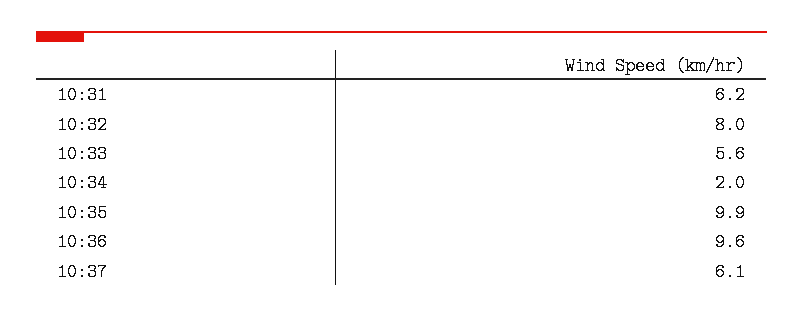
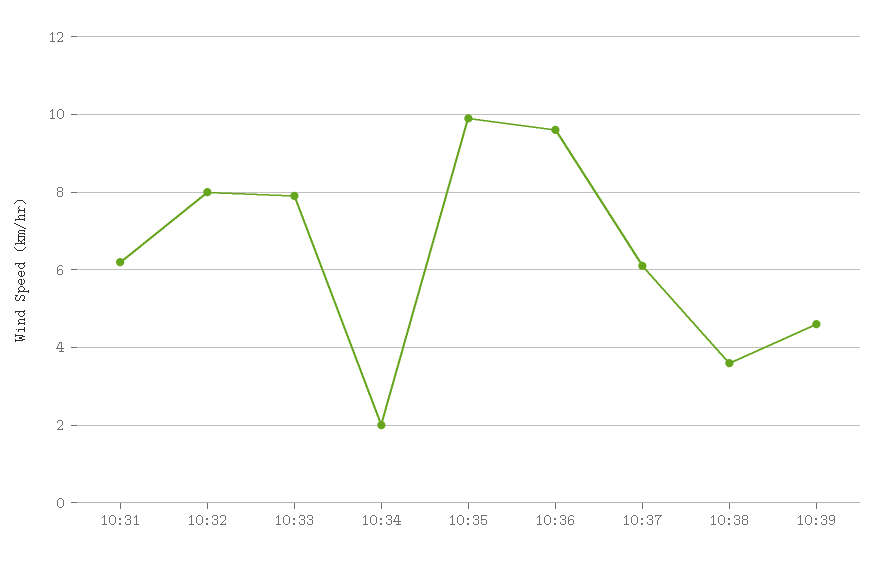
10:33: 5.6 -> 8
10:38: none -> 3.5
10:39: none -> 4.5

